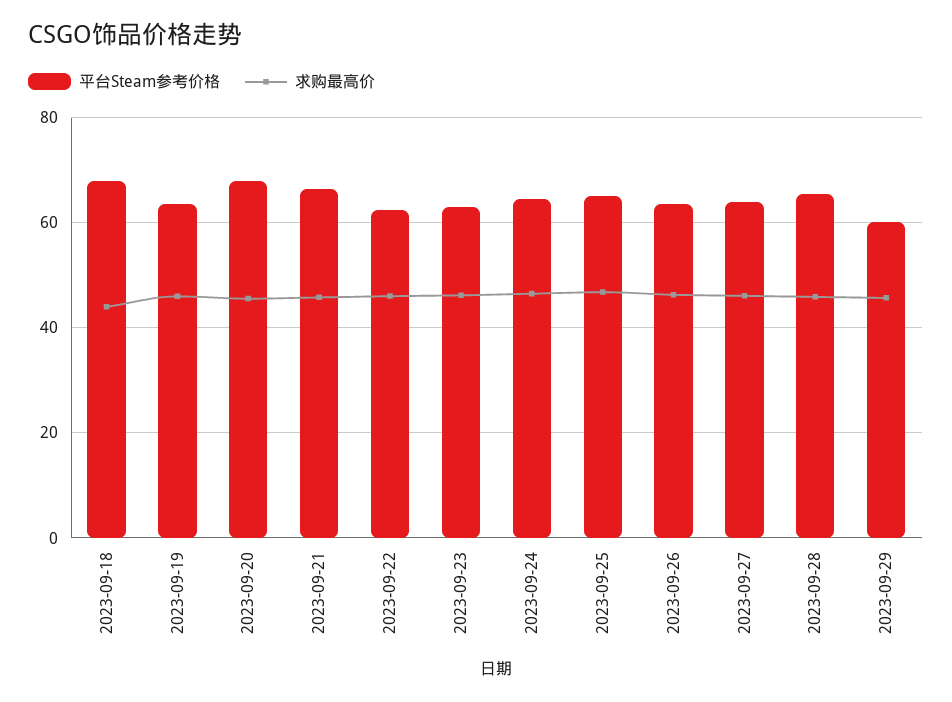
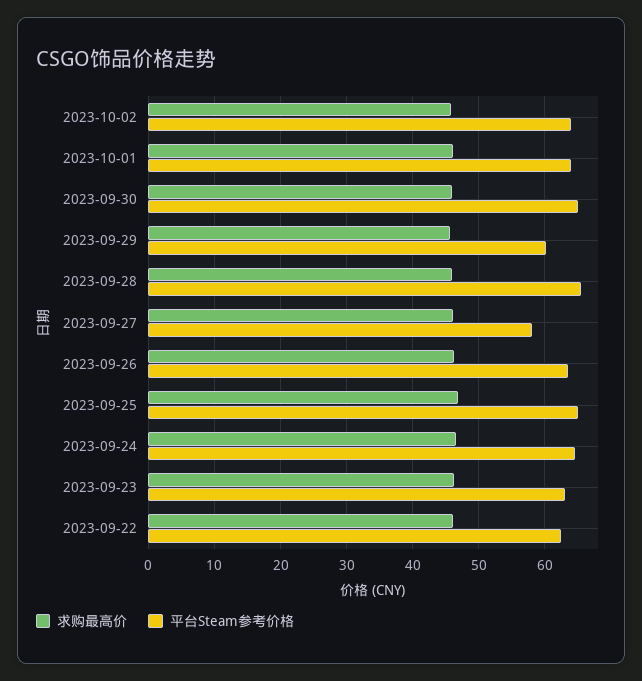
平台Steam参考价格, 2023-09-18: 68 -> none
求购最高价, 2023-09-18: 44 -> none
平台Steam参考价格, 2023-09-19: 64 -> none
求购最高价, 2023-09-19: 46 -> none
平台Steam参考价格, 2023-09-20: 68 -> none
求购最高价, 2023-09-20: 46 -> none
平台Steam参考价格, 2023-09-21: 66 -> none
求购最高价, 2023-09-21: 46 -> none
平台Steam参考价格, 2023-09-27: 64 -> 58
求购最高价, 2023-10-02: none -> 46
平台Steam参考价格, 2023-10-02: none -> 64
求购最高价, 2023-10-01: none -> 46
平台Steam参考价格, 2023-10-01: none -> 64
求购最高价, 2023-09-30: none -> 46
平台Steam参考价格, 2023-09-30: none -> 65

